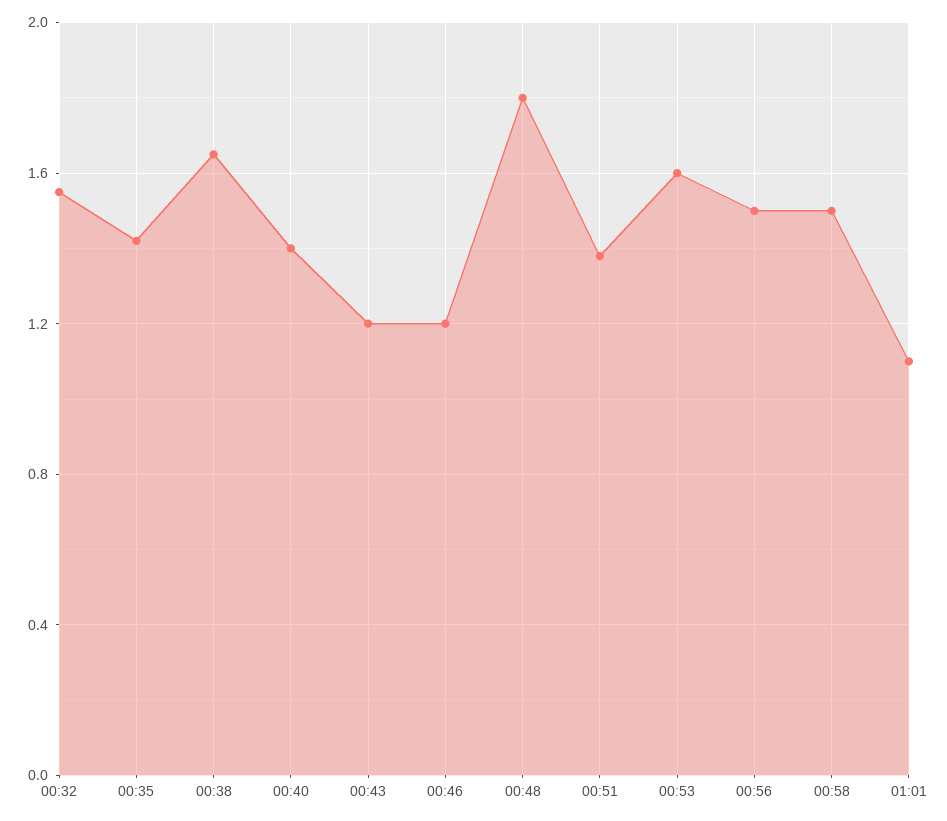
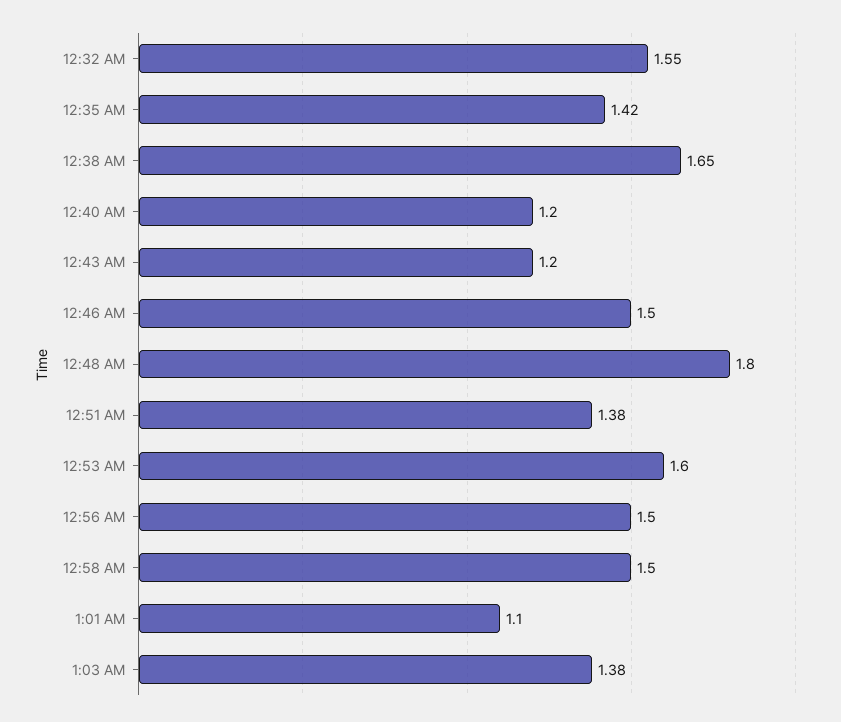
00:40: 1.4 -> 1.2
00:46: 1.2 -> 1.5
1:03 AM: none -> 1.38

